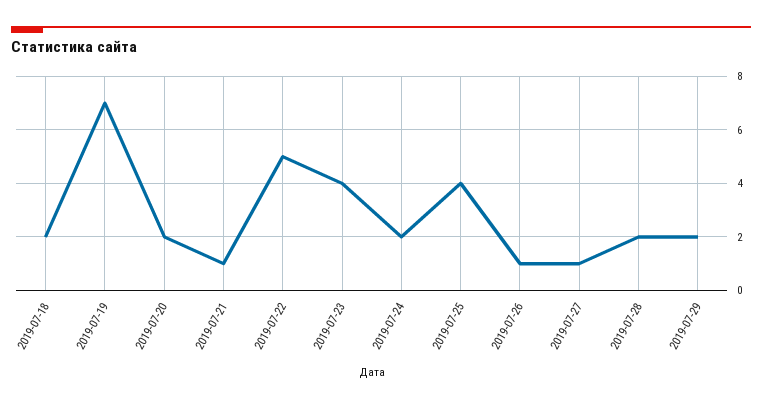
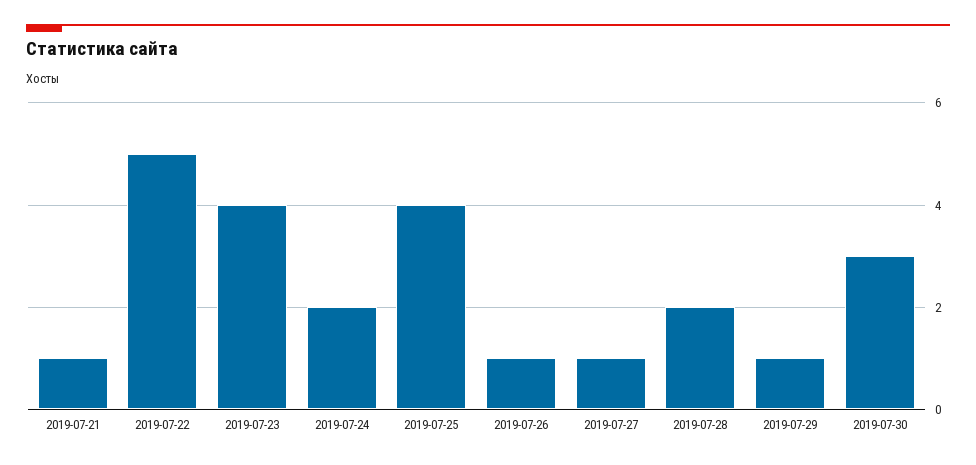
2019-07-18: 2 -> none
2019-07-19: 7 -> none
2019-07-20: 2 -> none
2019-07-29: 2 -> 1
2019-07-30: none -> 3

